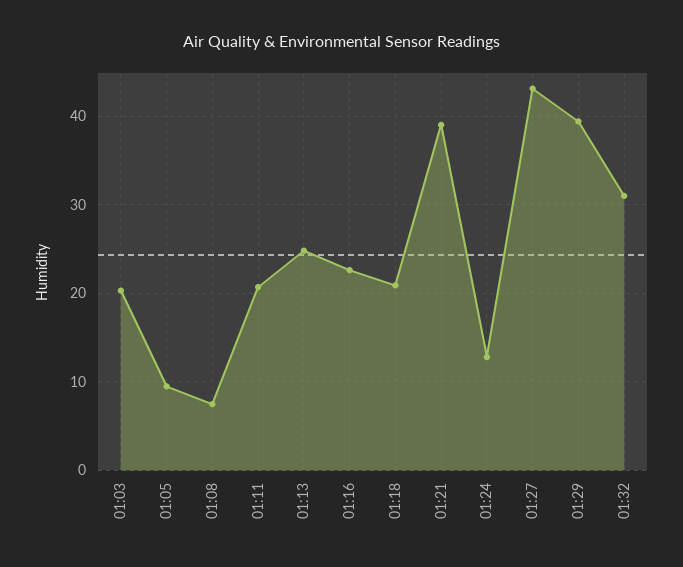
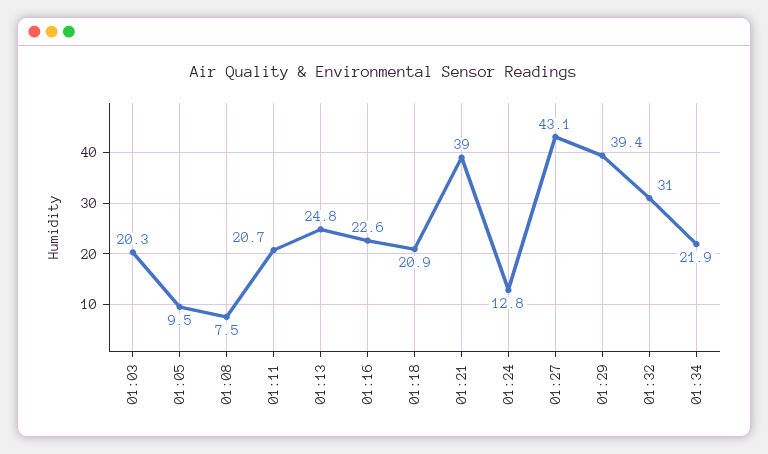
01:34: none -> 21.9

